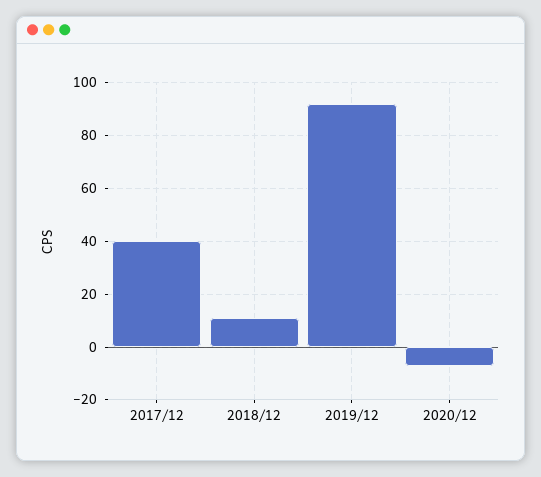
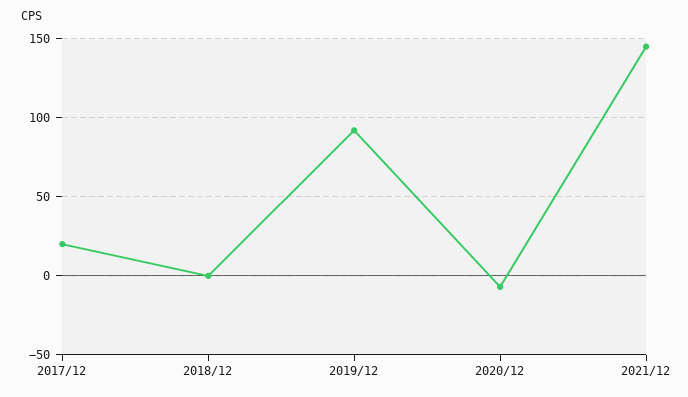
2017/12: 40 -> 20
2018/12: 10 -> 0
2021/12: none -> 145

